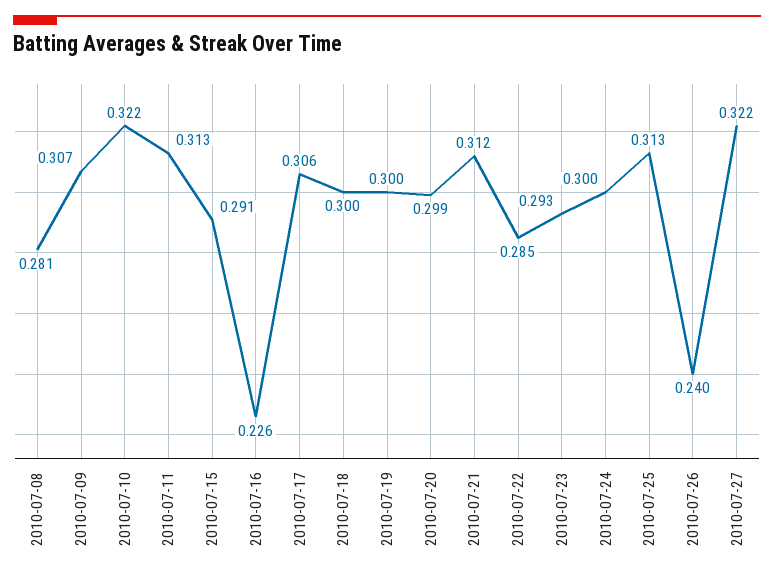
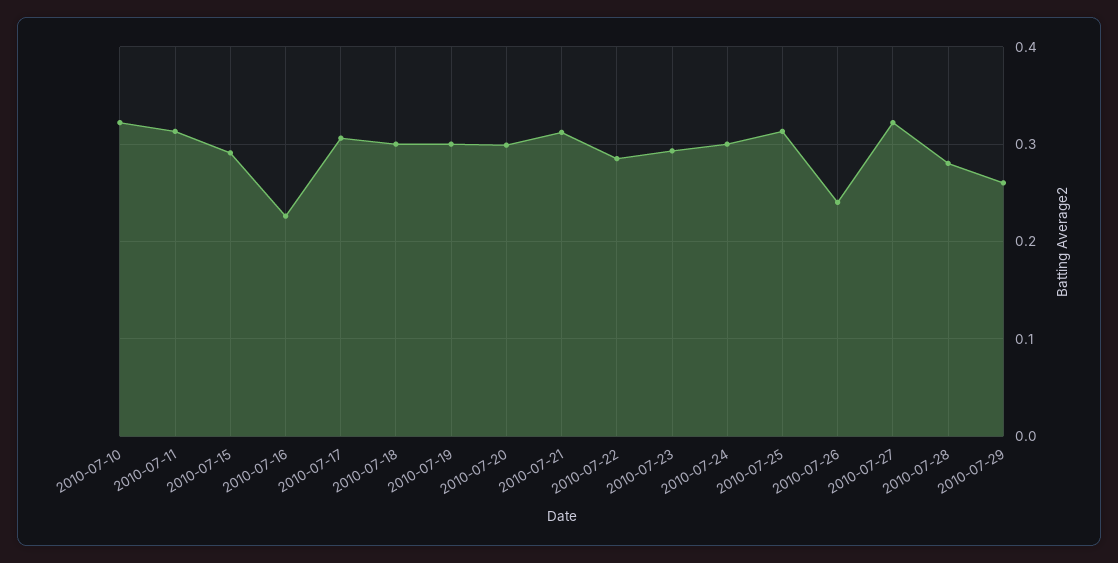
2010-07-08: 0.281 -> none
2010-07-09: 0.307 -> none
2010-07-28: none -> 0.28
2010-07-29: none -> 0.26

